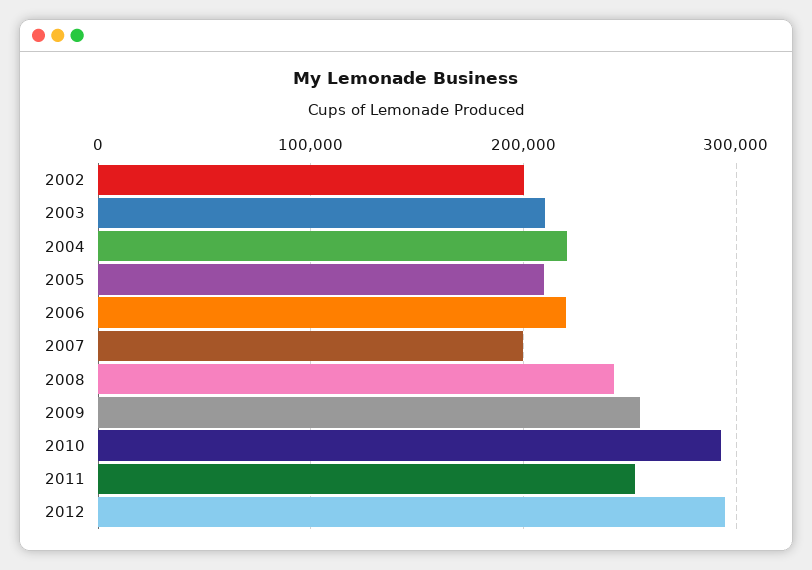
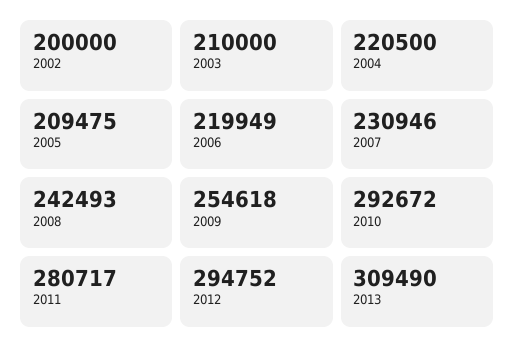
2007: 200000 -> 230946
2011: 250000 -> 280717
2013: none -> 309490

